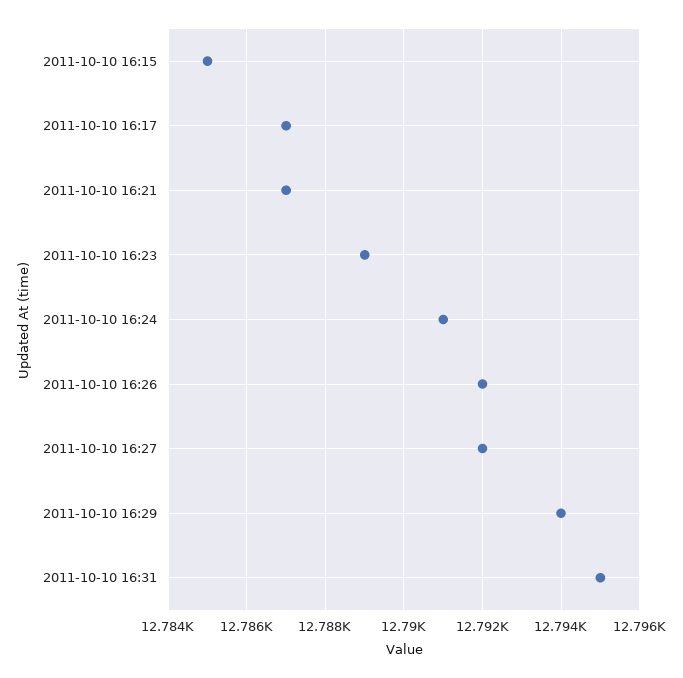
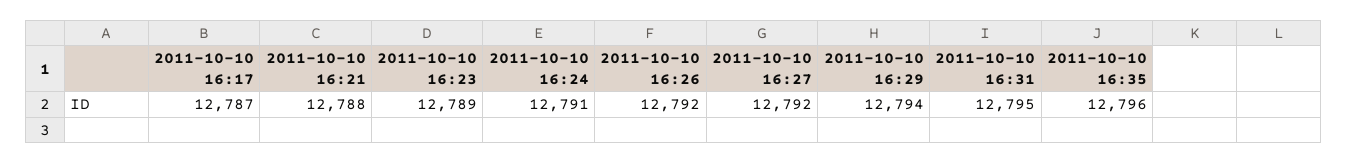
2011-10-10 16:15: 12785 -> none
2011-10-10 16:21: 12787 -> 12788
2011-10-10 16:35: none -> 12796

